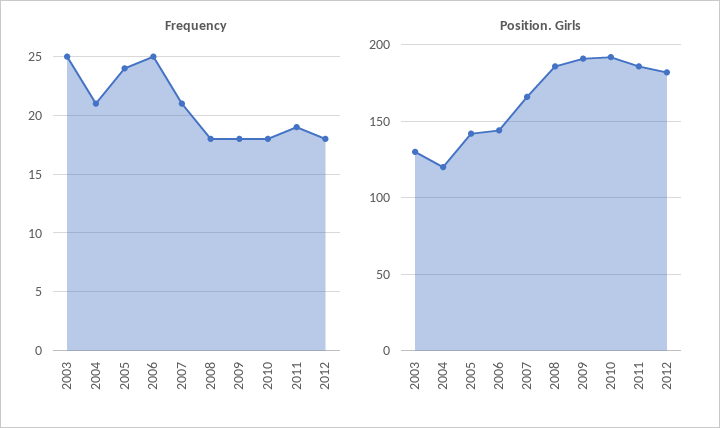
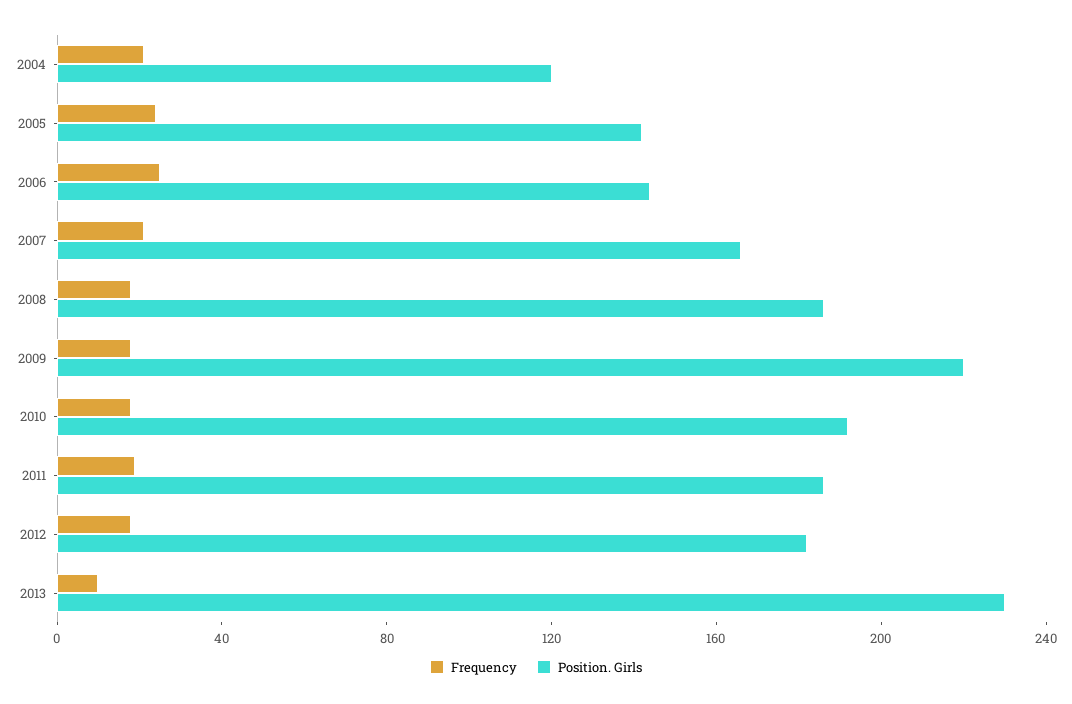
Frequency, 2003: 25 -> none
Position. Girls, 2003: 130 -> none
Position. Girls, 2009: 190 -> 220
Frequency, 2013: none -> 10
Position. Girls, 2013: none -> 230

